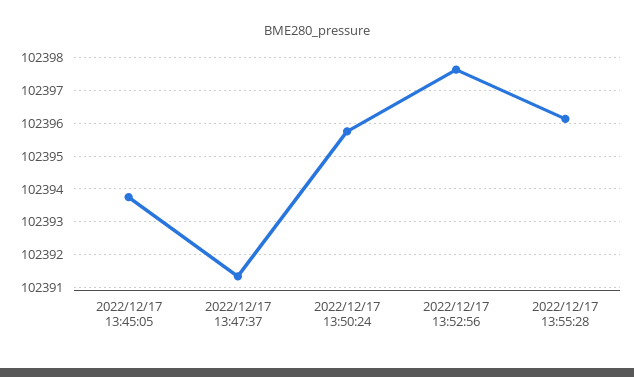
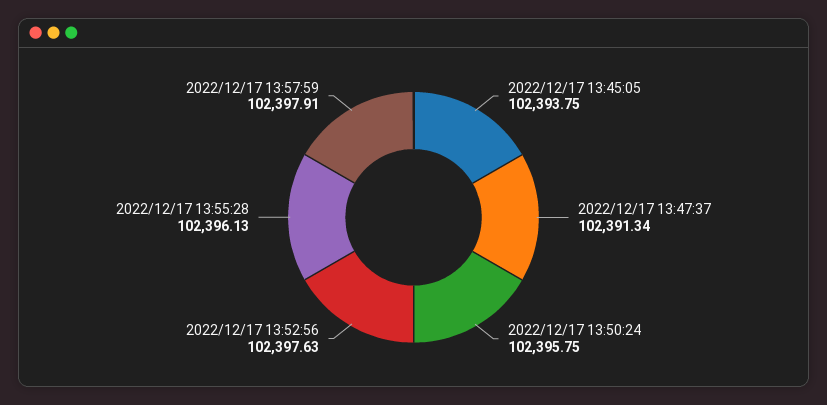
2022/12/17 13:57:59: none -> 102397.91

